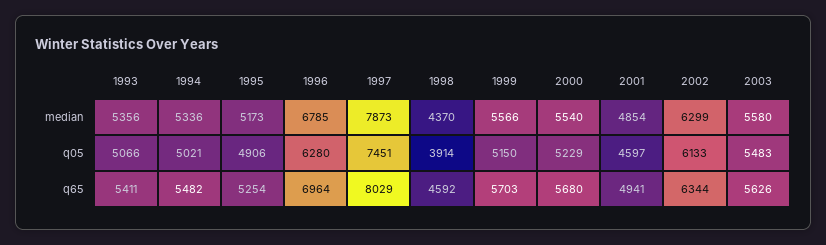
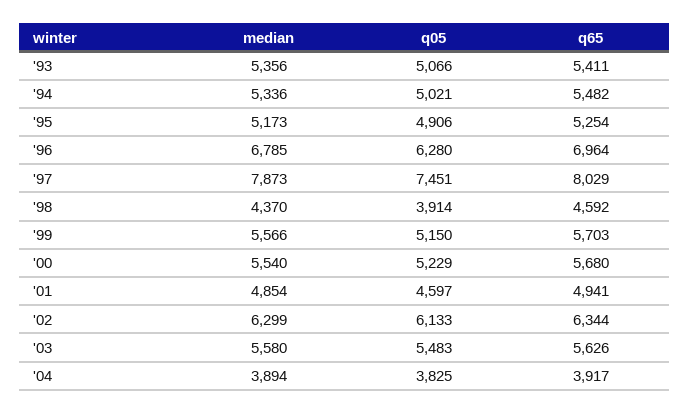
'04, median: none -> 3894
'04, q05: none -> 3825
'04, q65: none -> 3917

